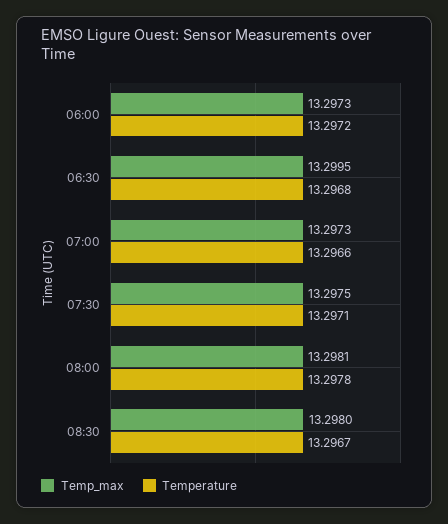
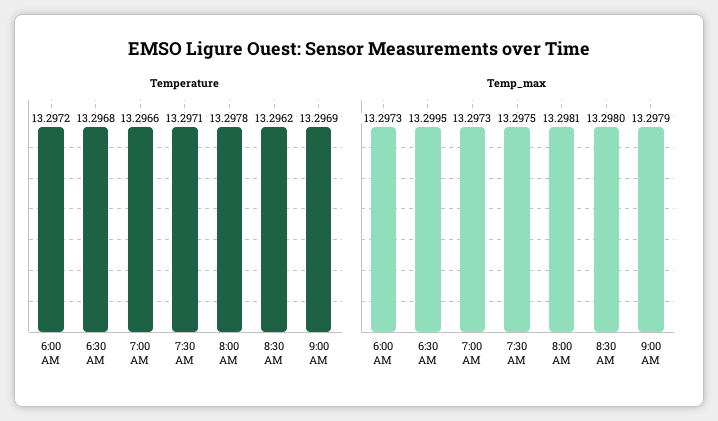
Temperature, 08:30: 13.2967 -> 13.2962
Temperature, 9:00 AM: none -> 13.2969
Temp_max, 9:00 AM: none -> 13.2979

